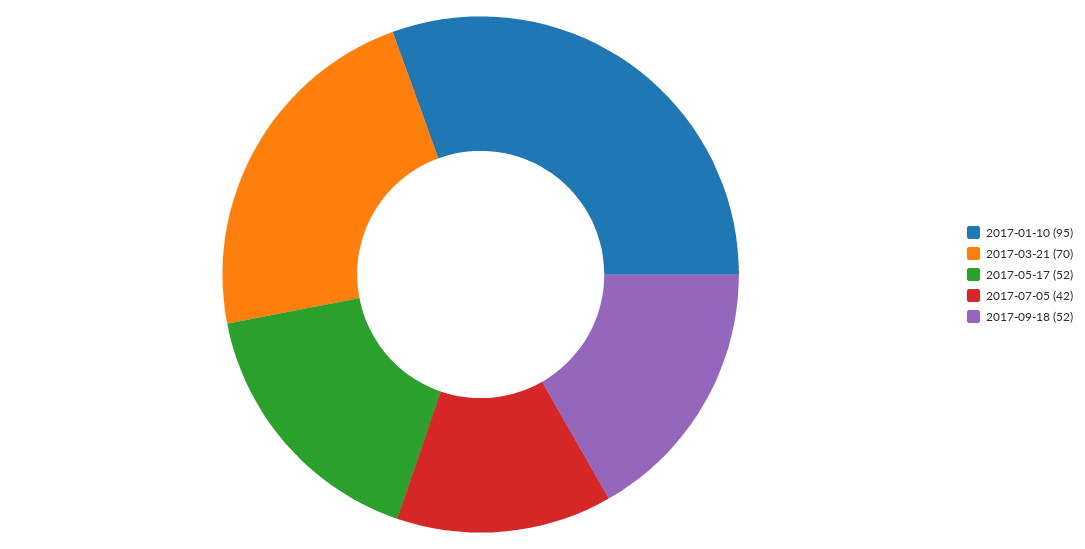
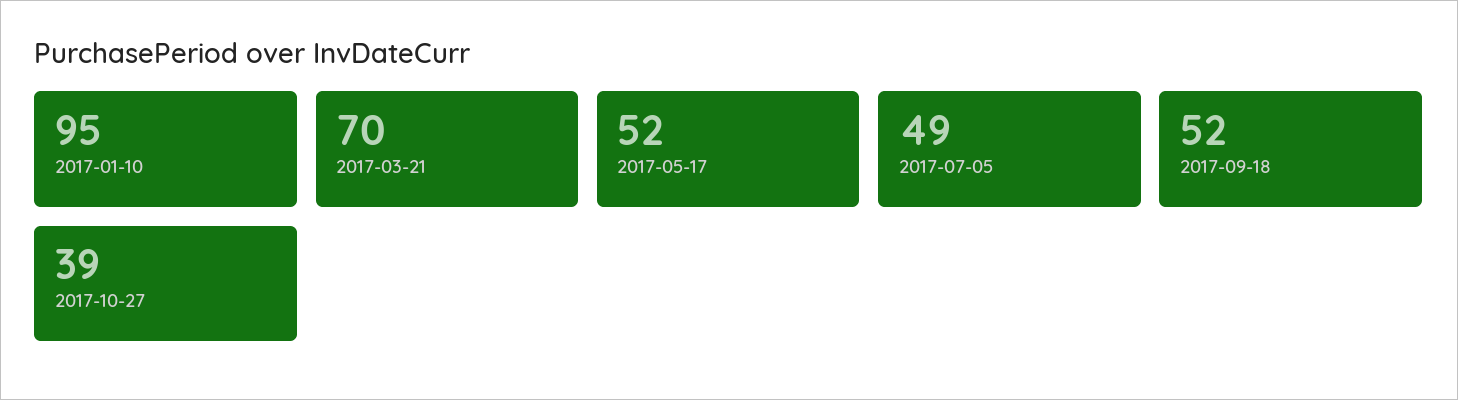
2017-07-05: 42 -> 49
2017-10-27: none -> 39

